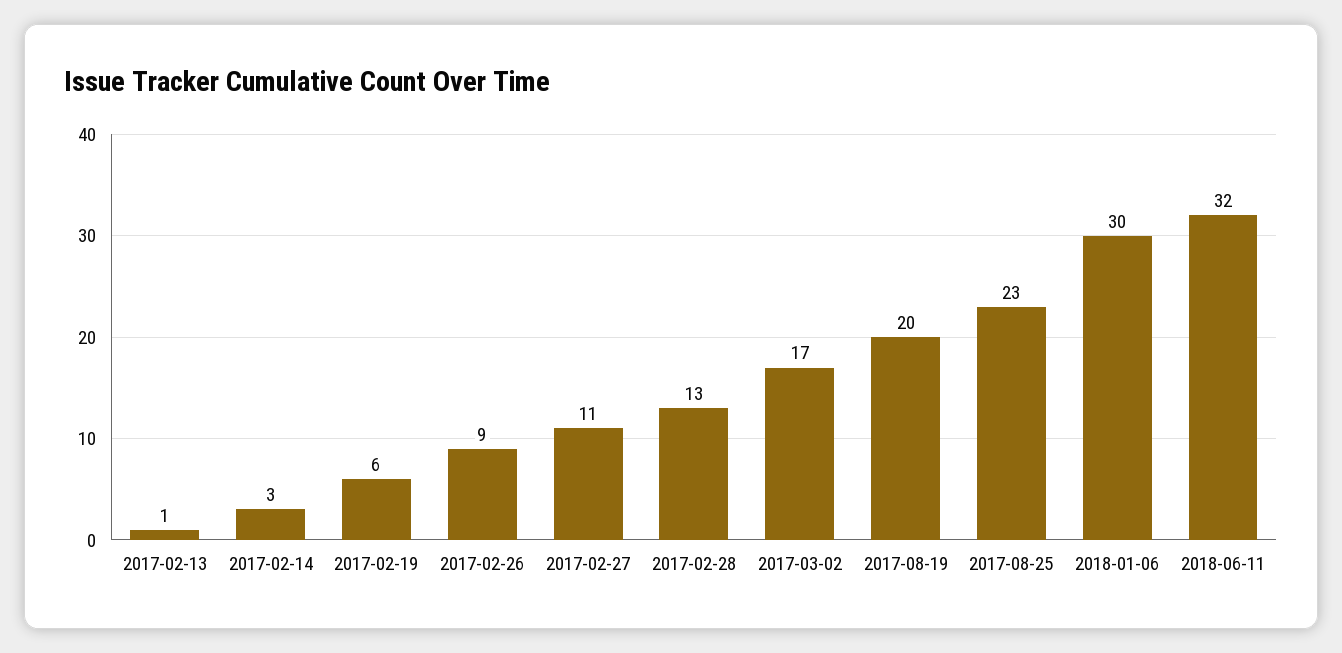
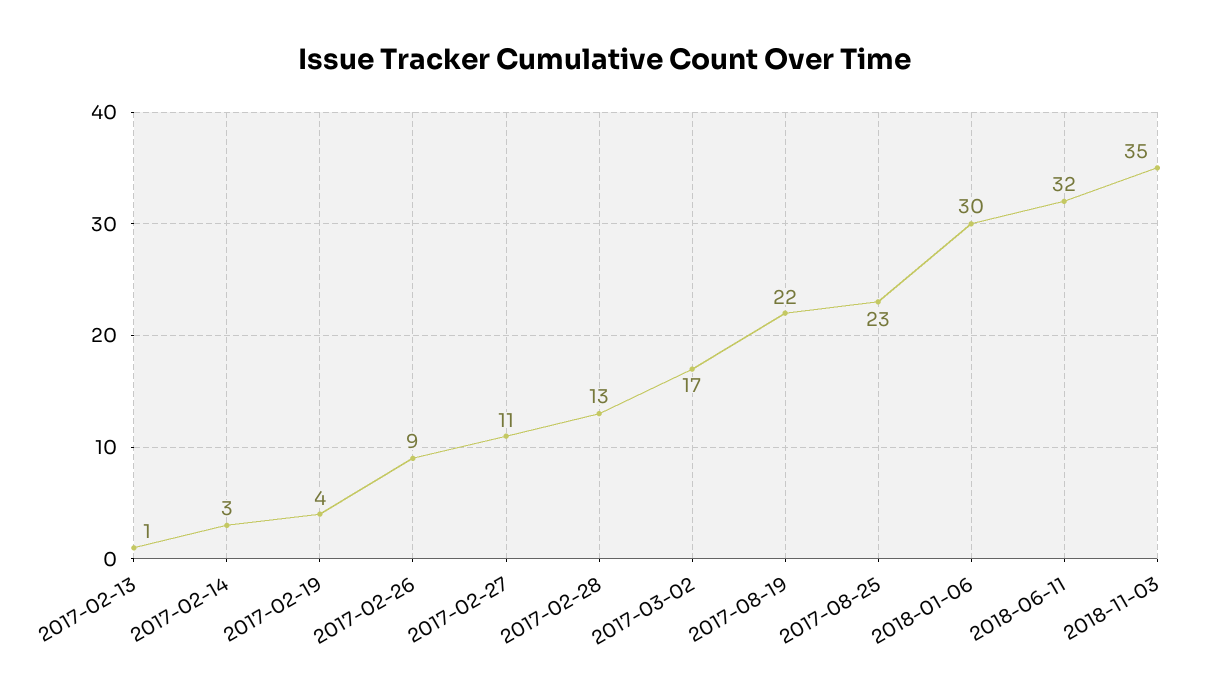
2017-02-19: 6 -> 4
2017-08-19: 20 -> 22
2018-11-03: none -> 35

